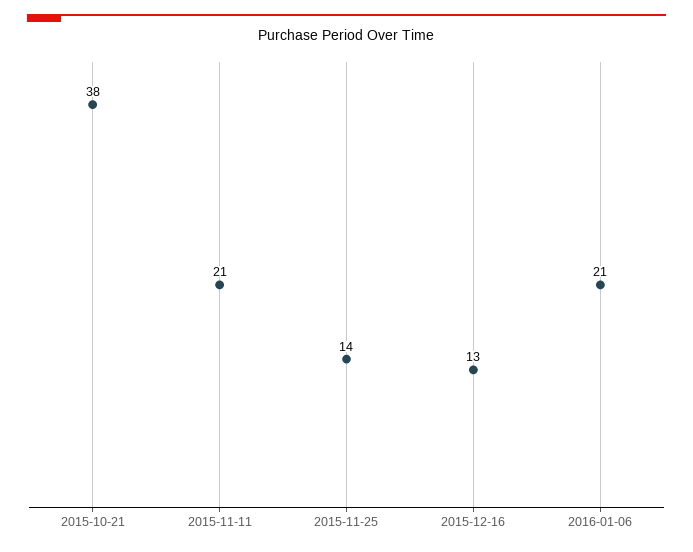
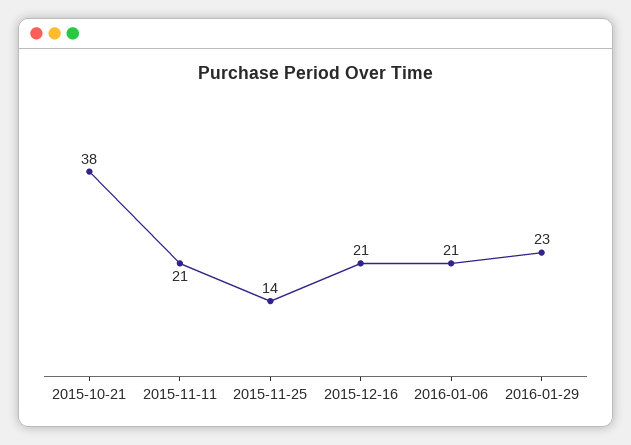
2015-12-16: 13 -> 21
2016-01-29: none -> 23

